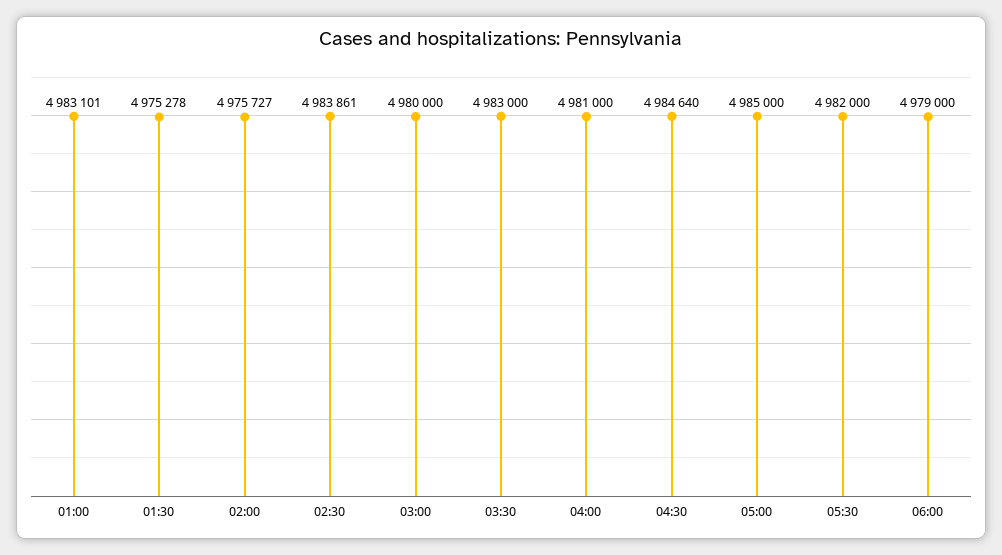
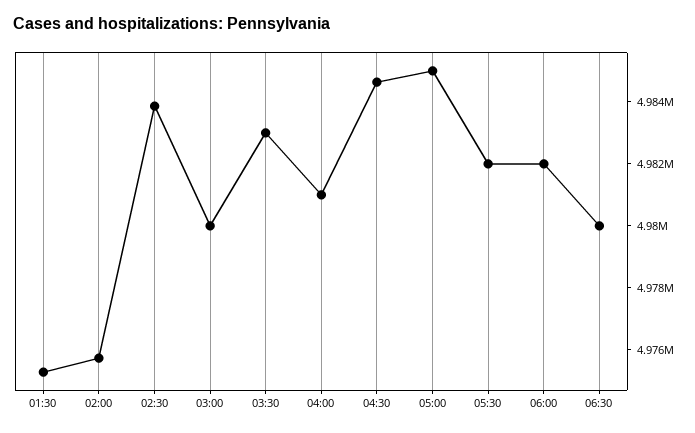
01:00: 4983101 -> none
06:00: 4979000 -> 4982000
06:30: none -> 4980000

